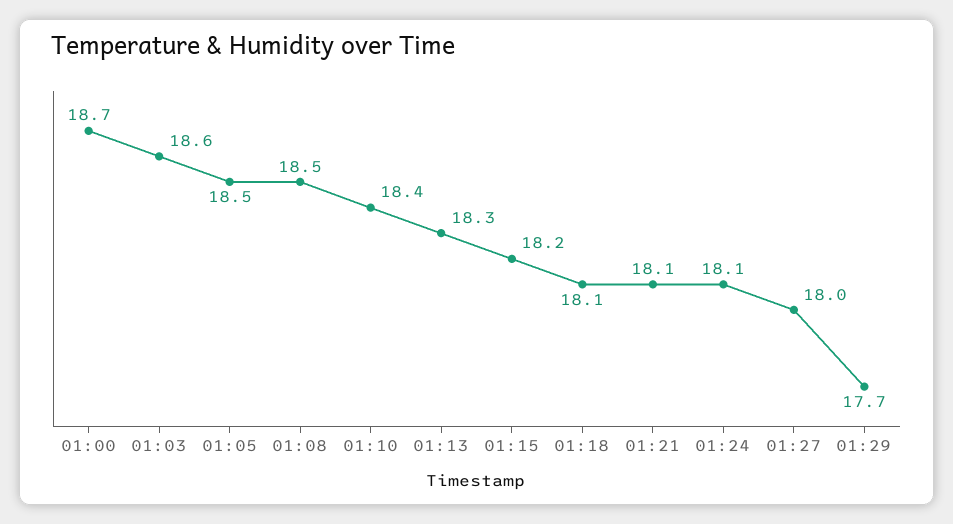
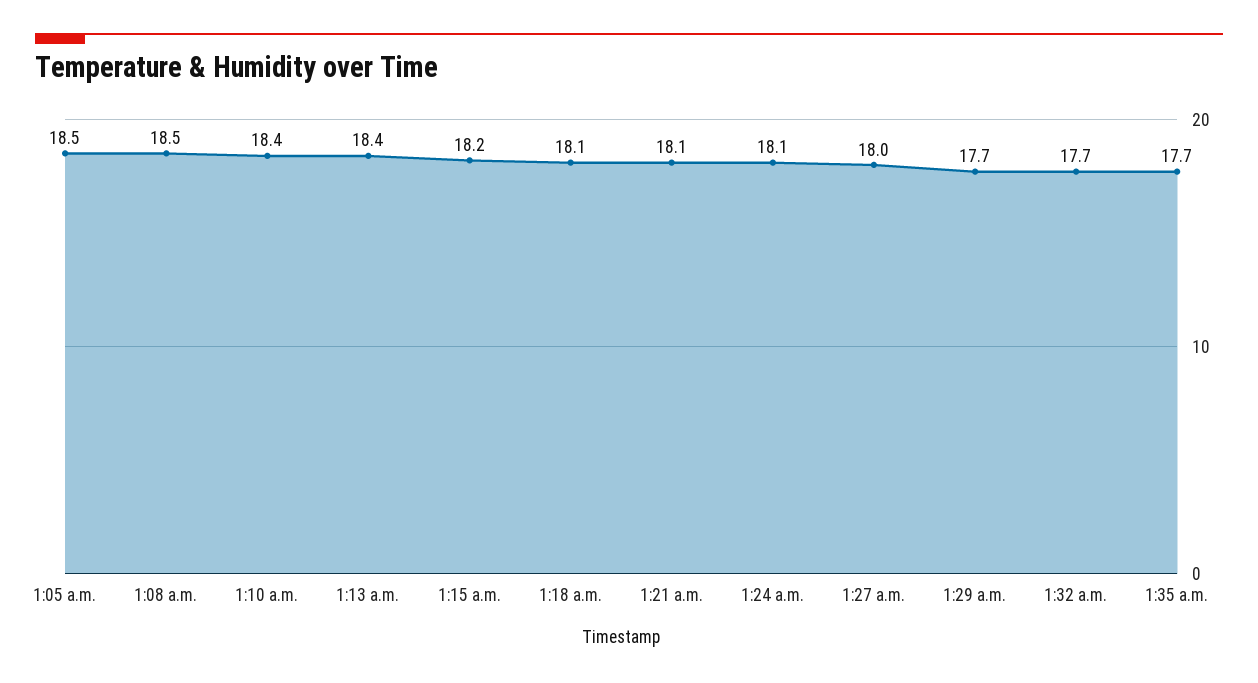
01:00: 18.7 -> none
01:03: 18.6 -> none
01:13: 18.3 -> 18.4
1:32 a.m.: none -> 17.7
1:35 a.m.: none -> 17.7

